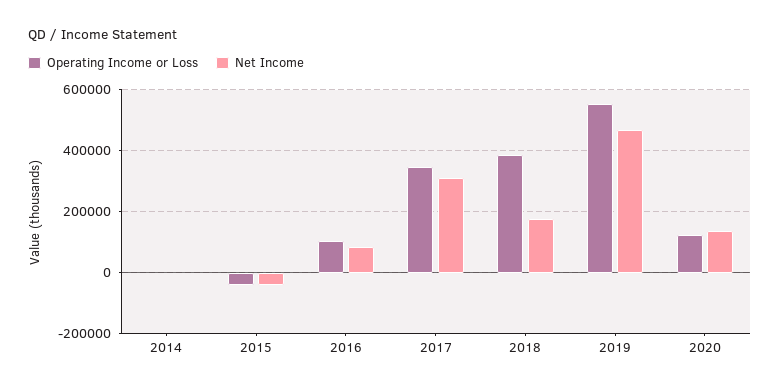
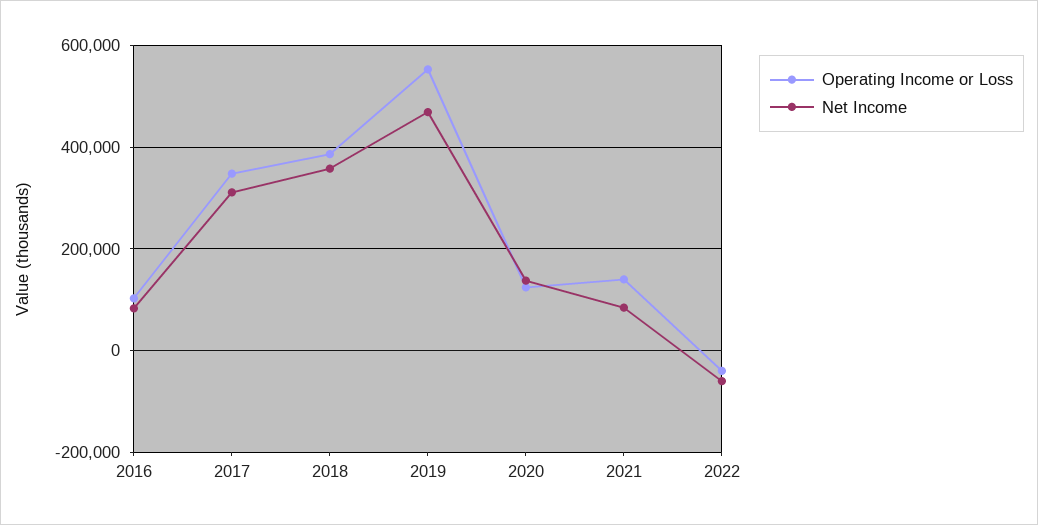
Operating Income or Loss, 2014: 0 -> none
Net Income, 2014: 0 -> none
Operating Income or Loss, 2015: -40000 -> none
Net Income, 2015: -40000 -> none
Net Income, 2018: 180000 -> 360000
Operating Income or Loss, 2021: none -> 140000
Net Income, 2021: none -> 80000
Operating Income or Loss, 2022: none -> -40000
Net Income, 2022: none -> -60000

